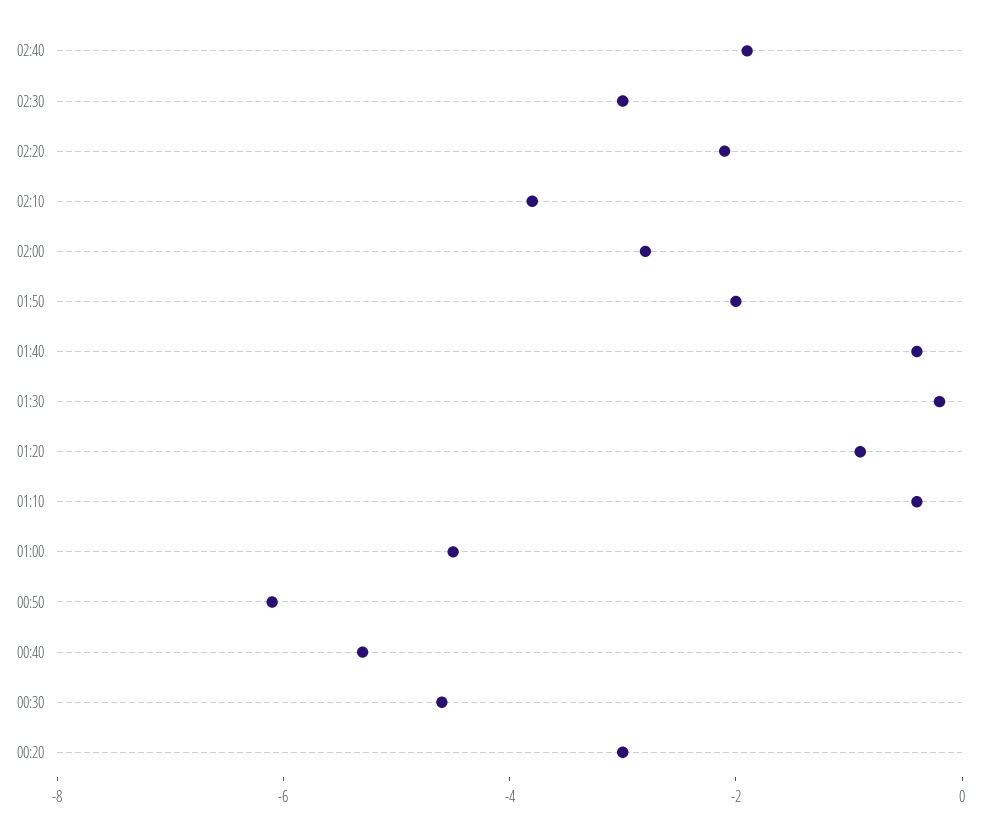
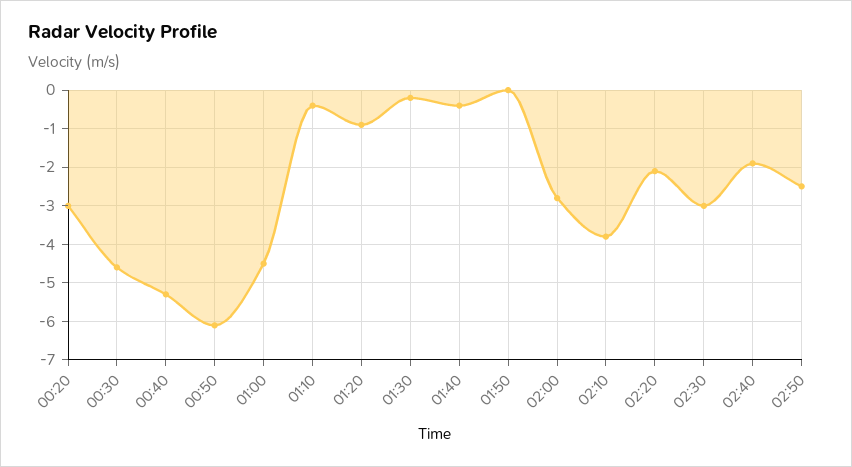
01:50: -2 -> 0
02:50: none -> -2.5

